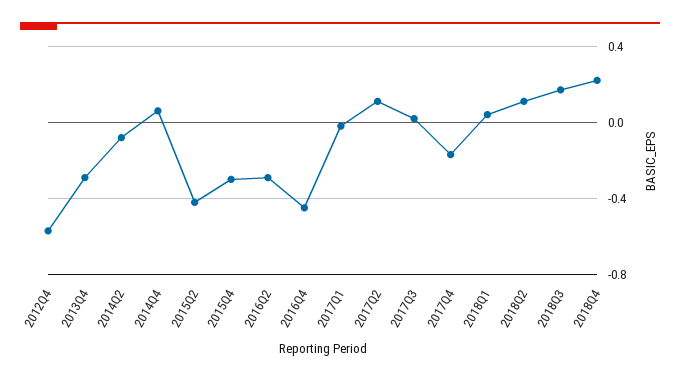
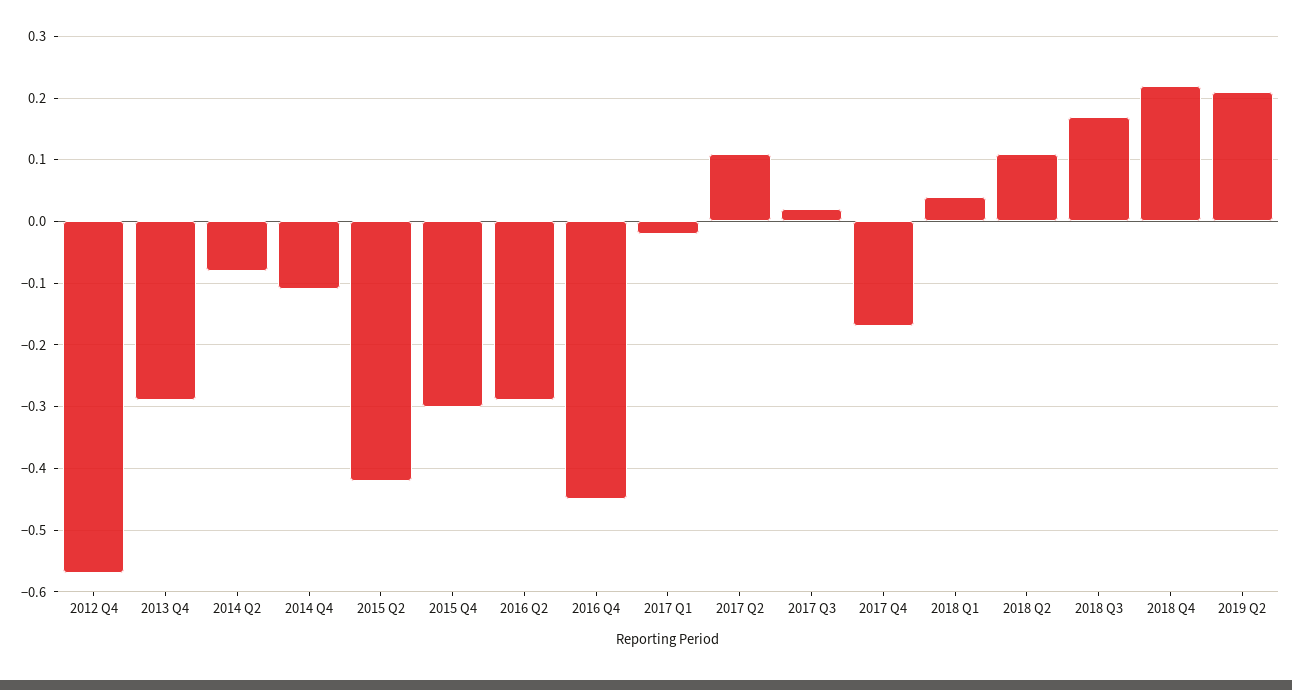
2014Q4: 0.05 -> -0.11
2019 Q2: none -> 0.21

